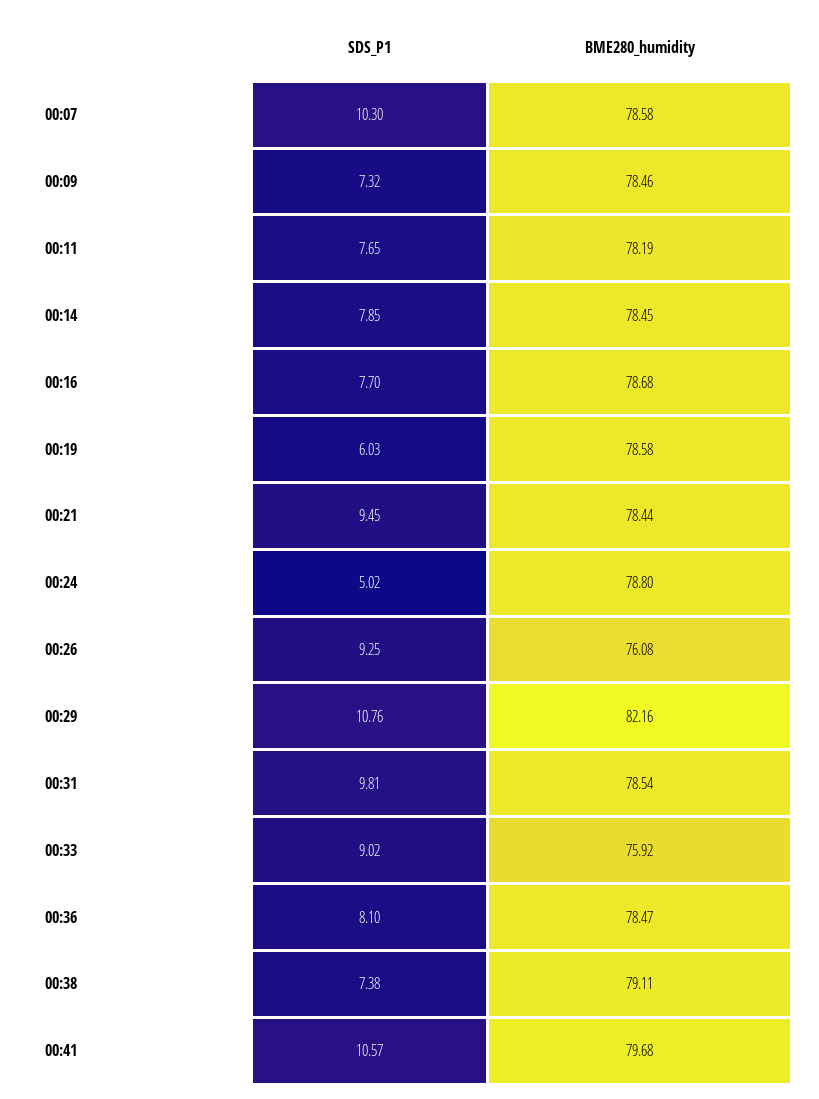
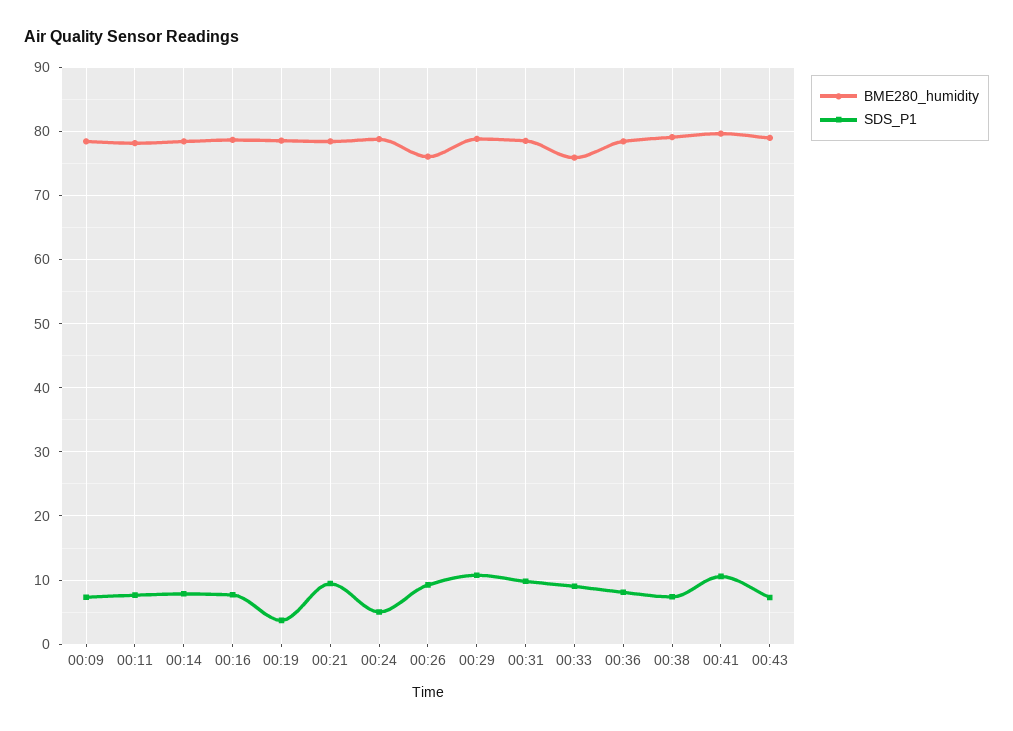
SDS_P1, 00:07: 10.3 -> none
BME280_humidity, 00:07: 78.58 -> none
SDS_P1, 00:19: 6.03 -> 4
BME280_humidity, 00:29: 82.16 -> 79
BME280_humidity, 00:43: none -> 79
SDS_P1, 00:43: none -> 7

